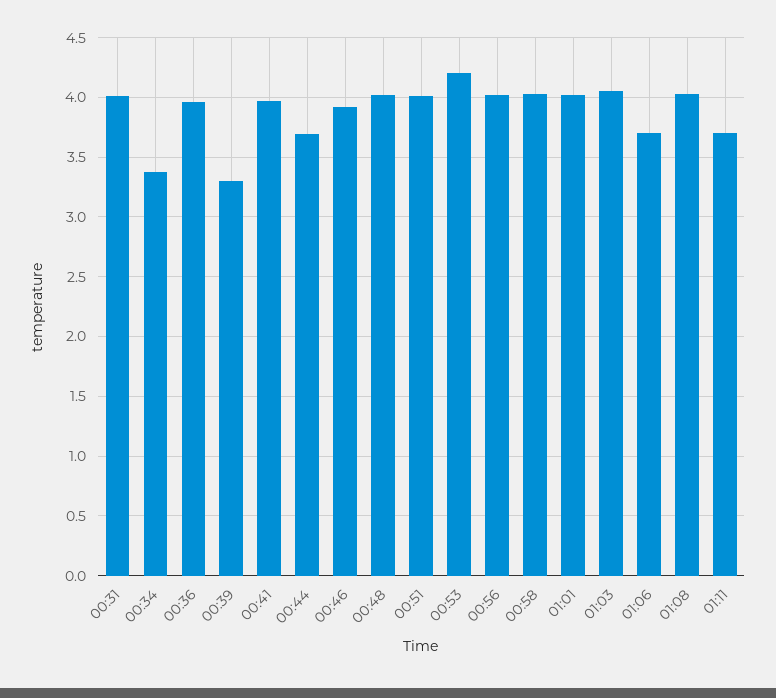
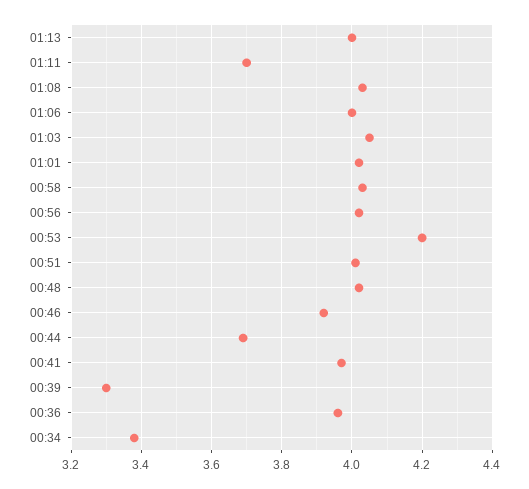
00:31: 4 -> none
01:06: 3.7 -> 4
01:13: none -> 4

